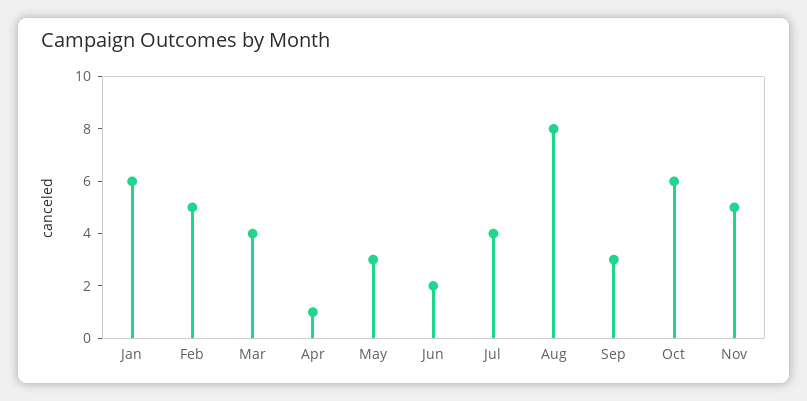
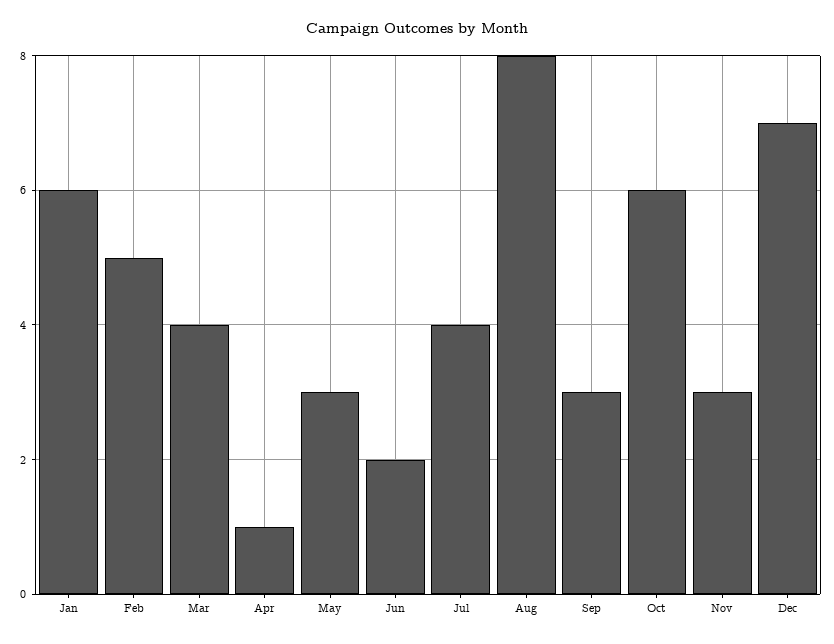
Nov: 5 -> 3
Dec: none -> 7

